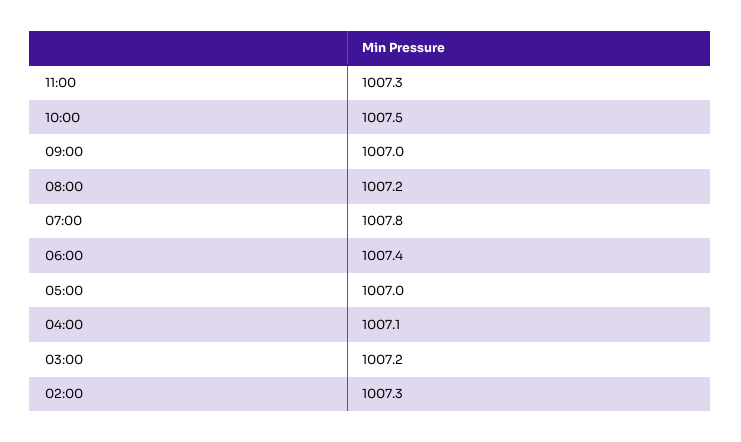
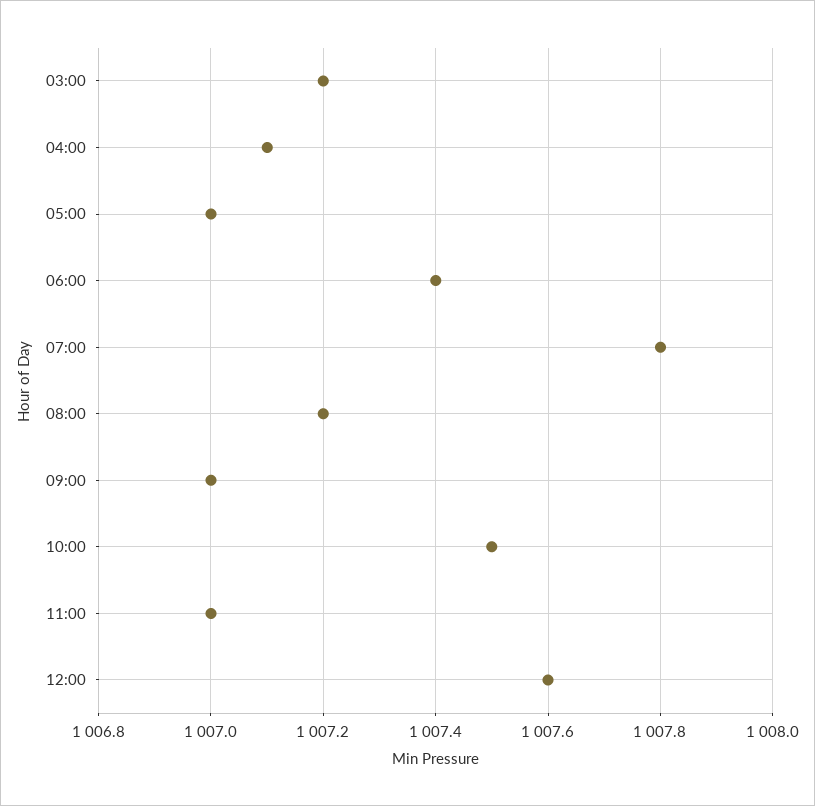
11:00: 1007.3 -> 1007
02:00: 1007.3 -> none
12:00: none -> 1007.6

